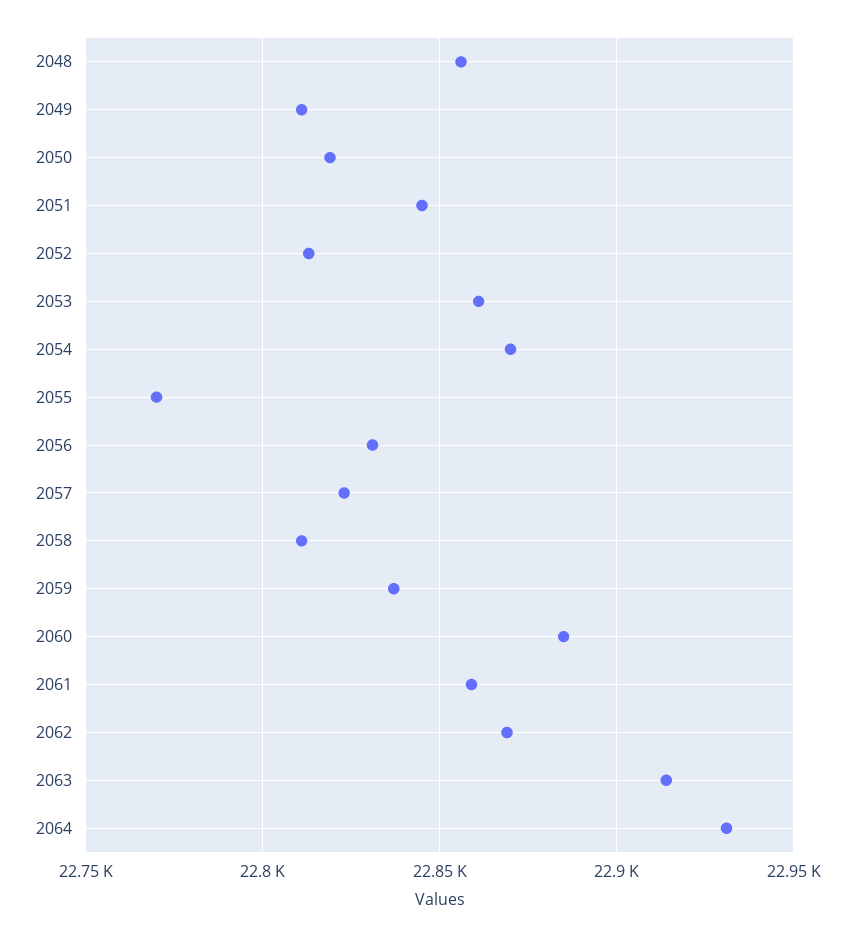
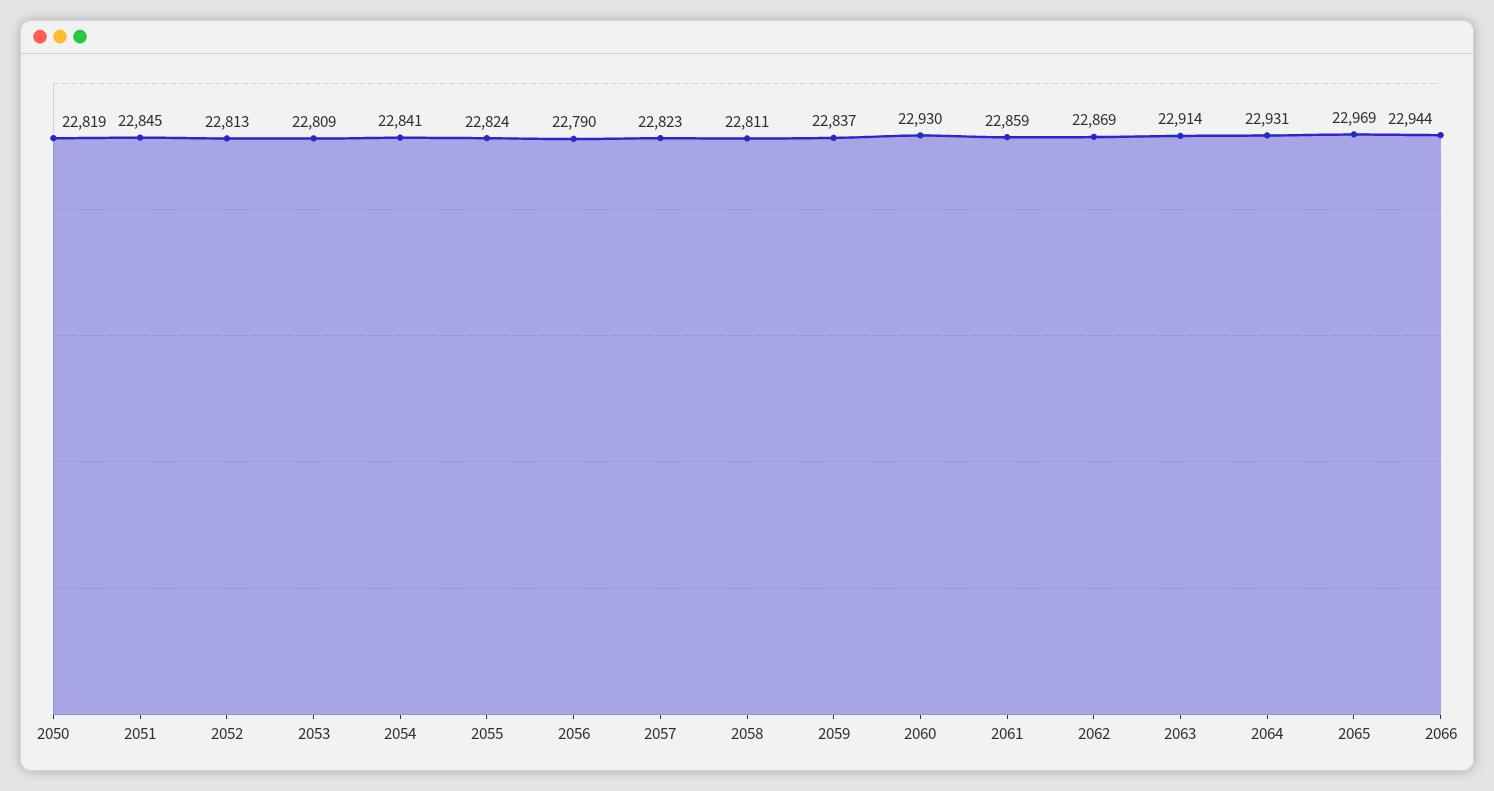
2048: 22855 -> none
2049: 22810 -> none
2053: 22860 -> 22809
2054: 22870 -> 22841
2055: 22770 -> 22824
2056: 22830 -> 22790
2060: 22885 -> 22930
2065: none -> 22969
2066: none -> 22944

